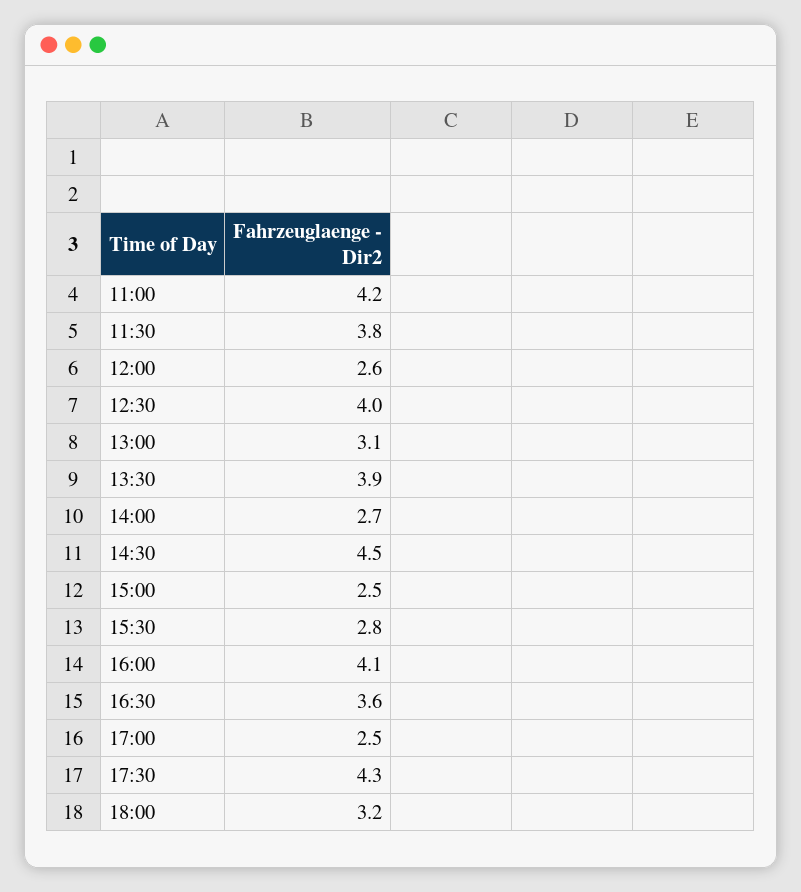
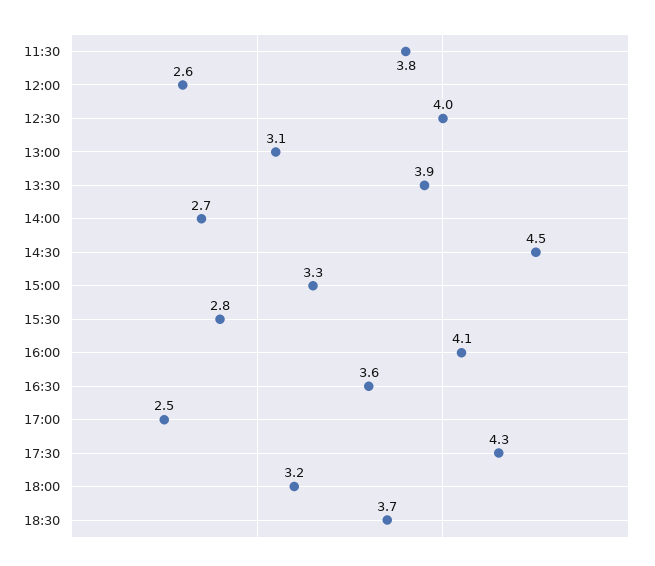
11:00: 4.2 -> none
15:00: 2.5 -> 3.3
18:30: none -> 3.7

